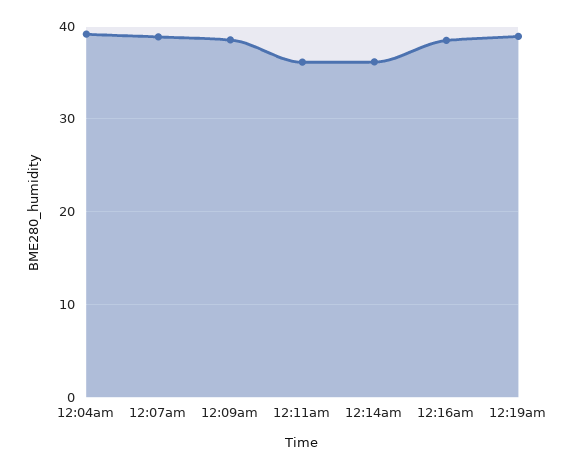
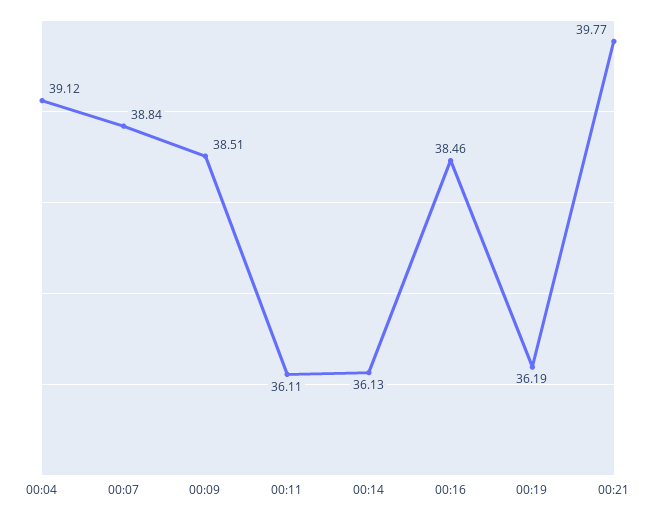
12:19am: 39 -> 36.19
00:21: none -> 39.77

